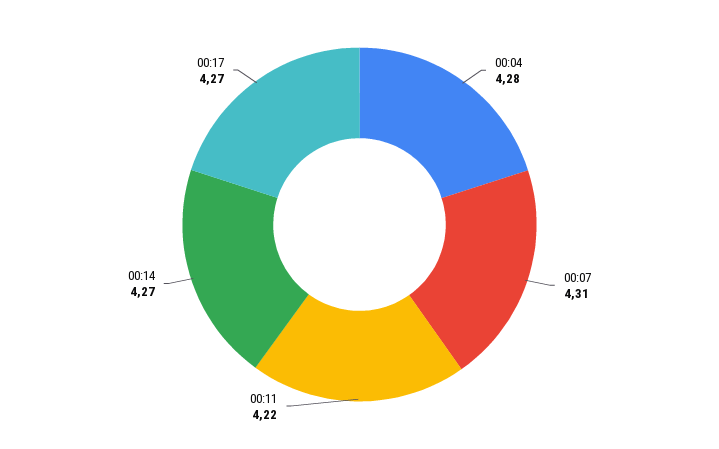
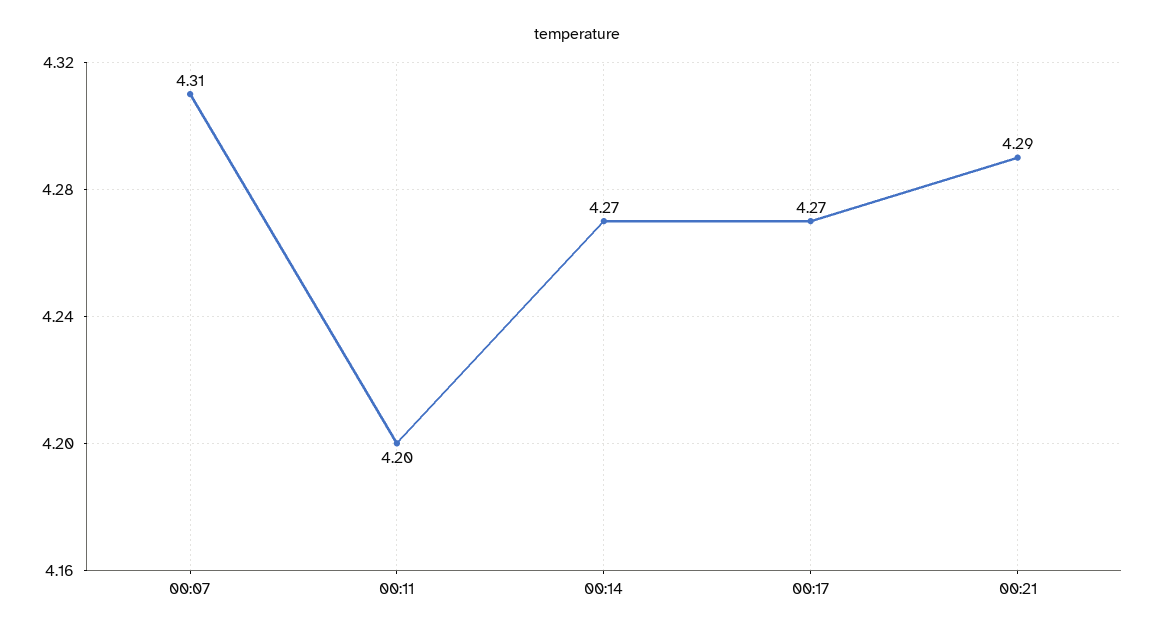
00:04: 4.28 -> none
00:11: 4.22 -> 4.2
00:21: none -> 4.29

